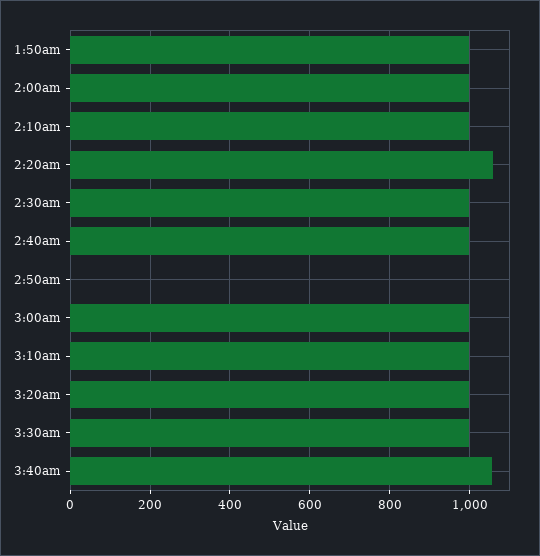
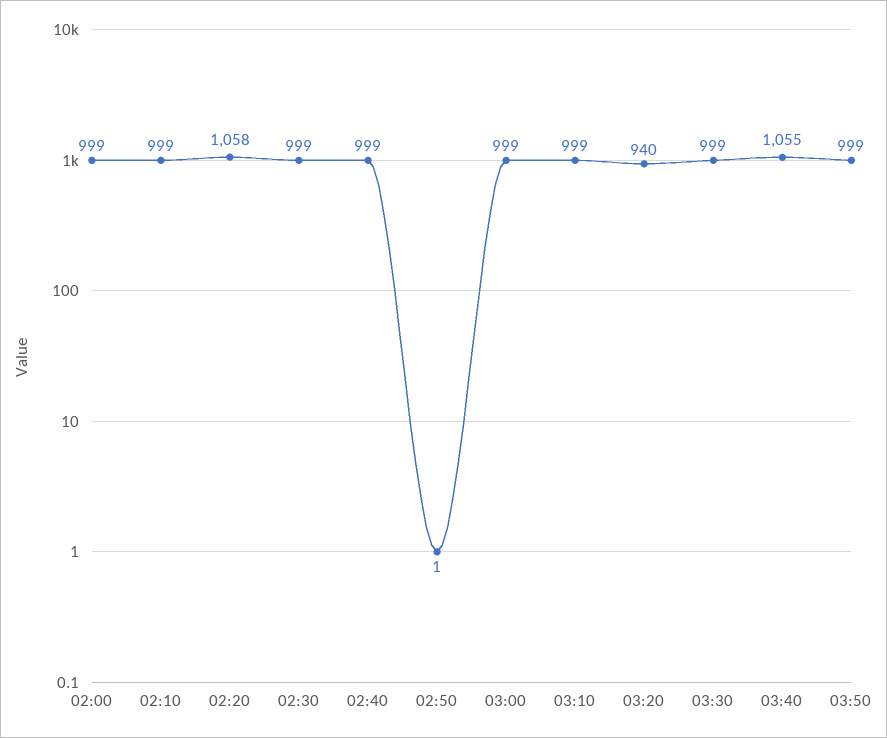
1:50am: 1000 -> none
3:20am: 1000 -> 940
03:50: none -> 999

